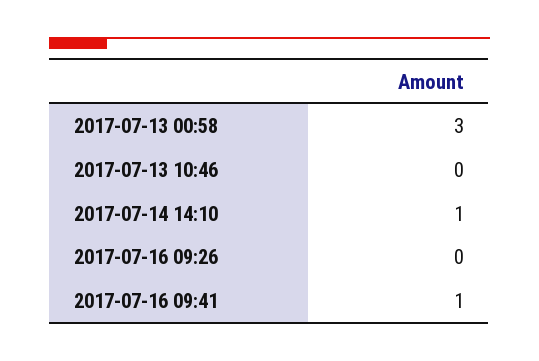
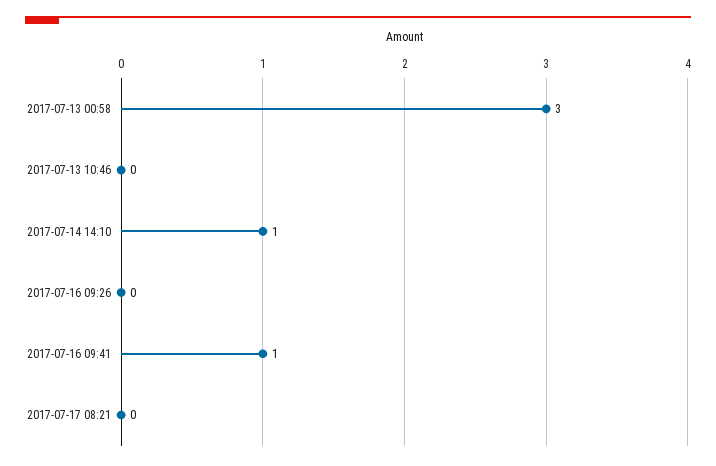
2017-07-17 08:21: none -> 0

